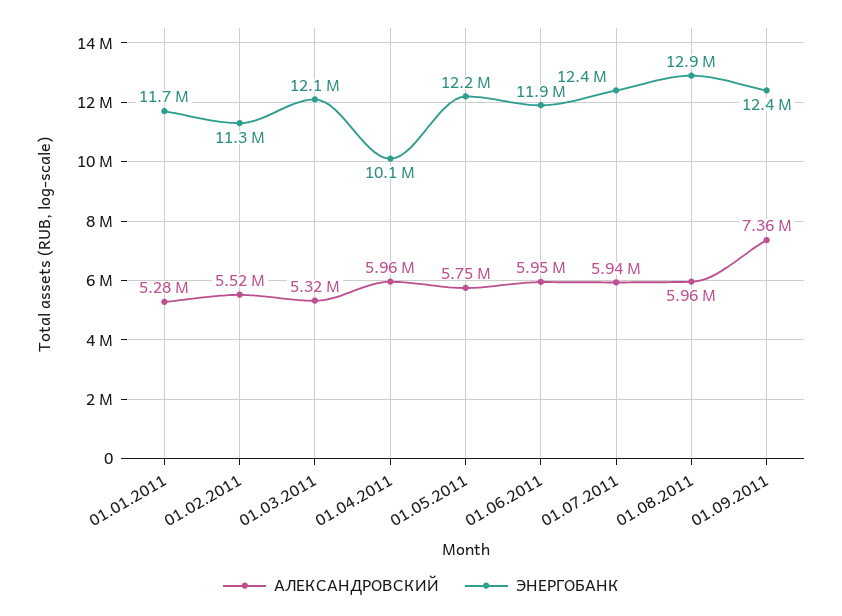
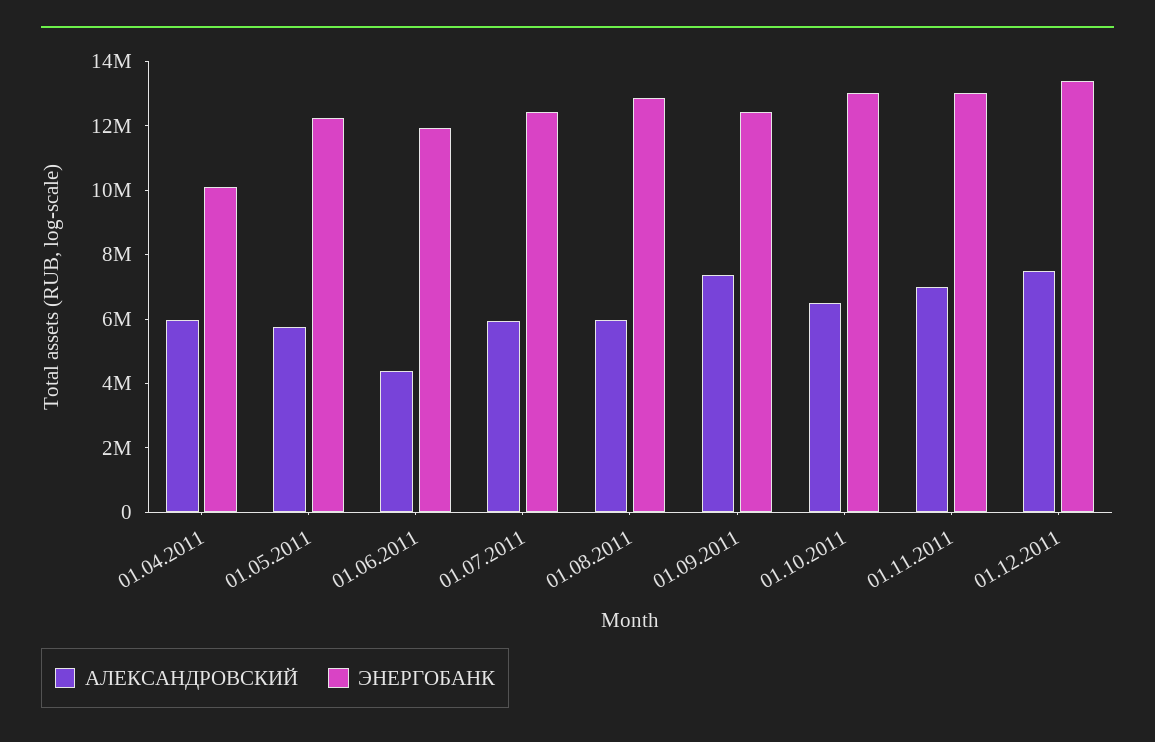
АЛЕКСАНДРОВСКИЙ, 01.01.2011: 5280000 -> none
ЭНЕРГОБАНК, 01.01.2011: 11700000 -> none
АЛЕКСАНДРОВСКИЙ, 01.02.2011: 5520000 -> none
ЭНЕРГОБАНК, 01.02.2011: 11300000 -> none
АЛЕКСАНДРОВСКИЙ, 01.03.2011: 5320000 -> none
ЭНЕРГОБАНК, 01.03.2011: 12100000 -> none
АЛЕКСАНДРОВСКИЙ, 01.06.2011: 5950000 -> 4500000
АЛЕКСАНДРОВСКИЙ, 01.10.2011: none -> 6500000
ЭНЕРГОБАНК, 01.10.2011: none -> 13000000
АЛЕКСАНДРОВСКИЙ, 01.11.2011: none -> 7000000
ЭНЕРГОБАНК, 01.11.2011: none -> 13000000
АЛЕКСАНДРОВСКИЙ, 01.12.2011: none -> 7500000
ЭНЕРГОБАНК, 01.12.2011: none -> 13500000

